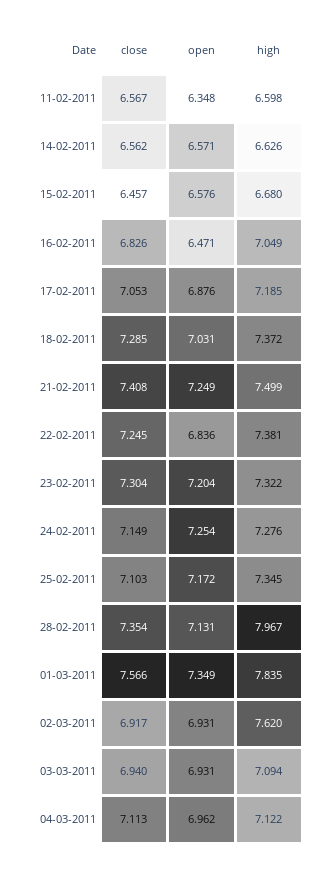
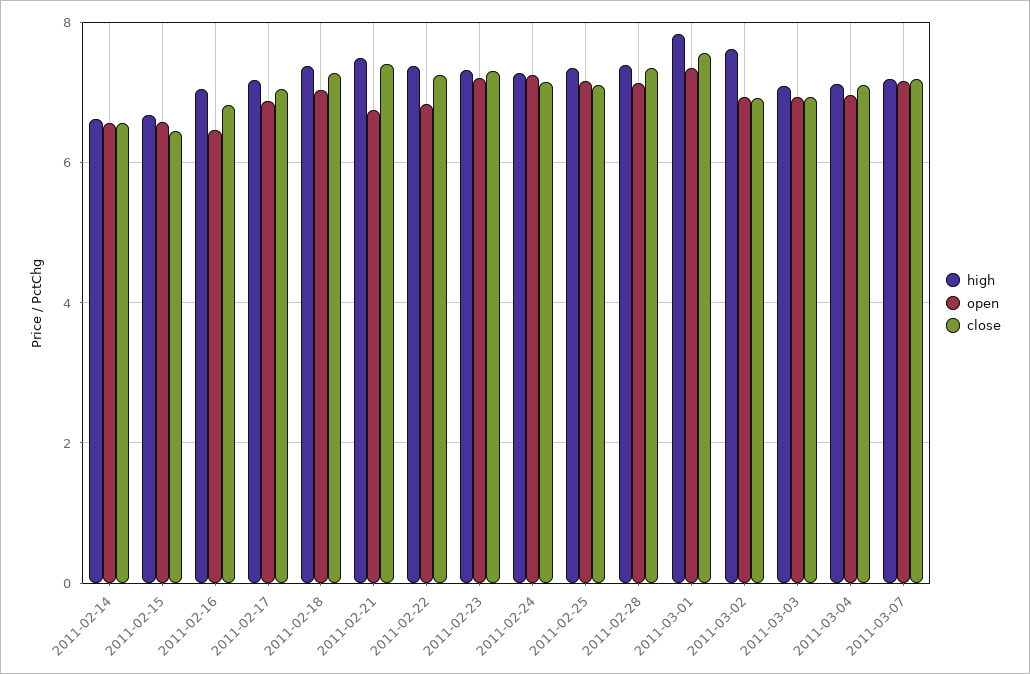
close, 11-02-2011: 6.567 -> none
open, 11-02-2011: 6.348 -> none
high, 11-02-2011: 6.598 -> none
open, 21-02-2011: 7.249 -> 6.8
high, 28-02-2011: 7.967 -> 7.4
high, 2011-03-07: none -> 7.2
open, 2011-03-07: none -> 7.2
close, 2011-03-07: none -> 7.2

